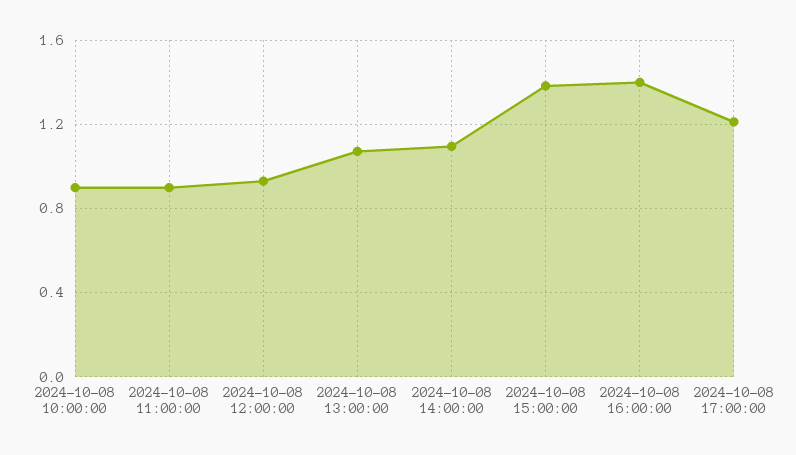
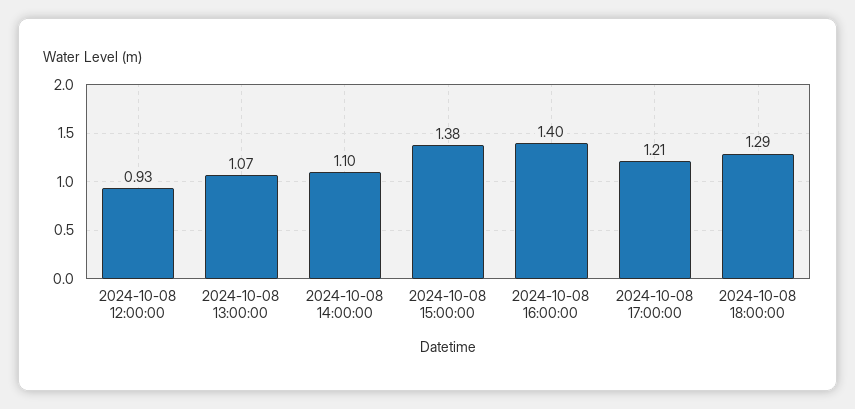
2024-10-08 10:00:00: 0.9 -> none
2024-10-08 11:00:00: 0.9 -> none
2024-10-08 18:00:00: none -> 1.29

